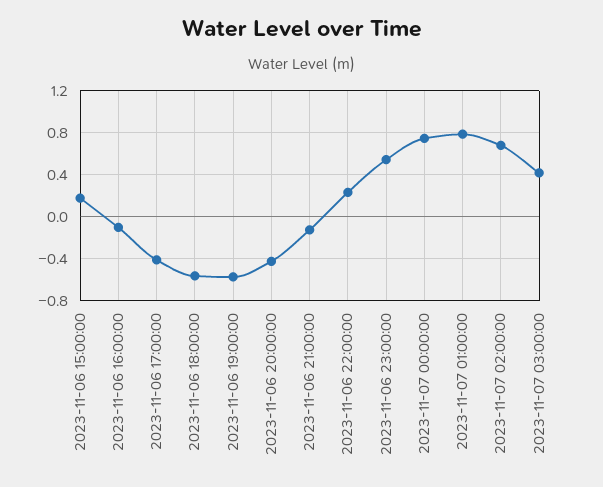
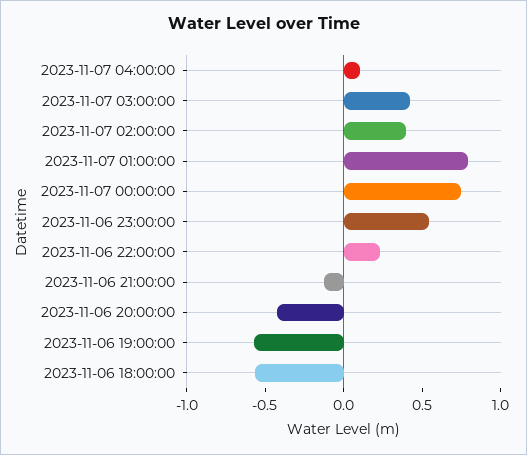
2023-11-06 15:00:00: 0.2 -> none
2023-11-06 16:00:00: -0.1 -> none
2023-11-06 17:00:00: -0.4 -> none
2023-11-07 02:00:00: 0.7 -> 0.4
2023-11-07 04:00:00: none -> 0.1

